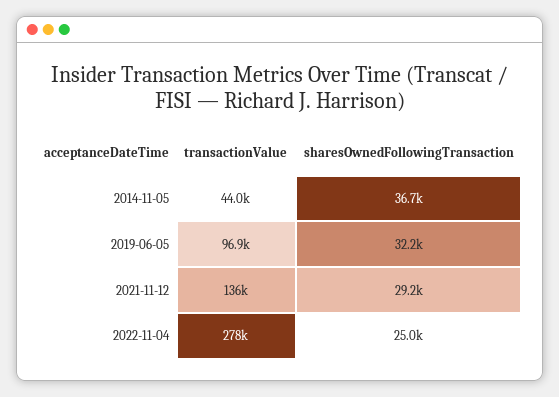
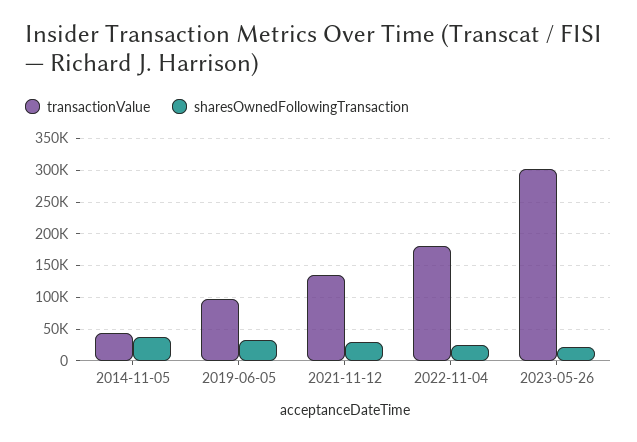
transactionValue, 2022-11-04: 278000 -> 180000
transactionValue, 2023-05-26: none -> 300000
sharesOwnedFollowingTransaction, 2023-05-26: none -> 20000

